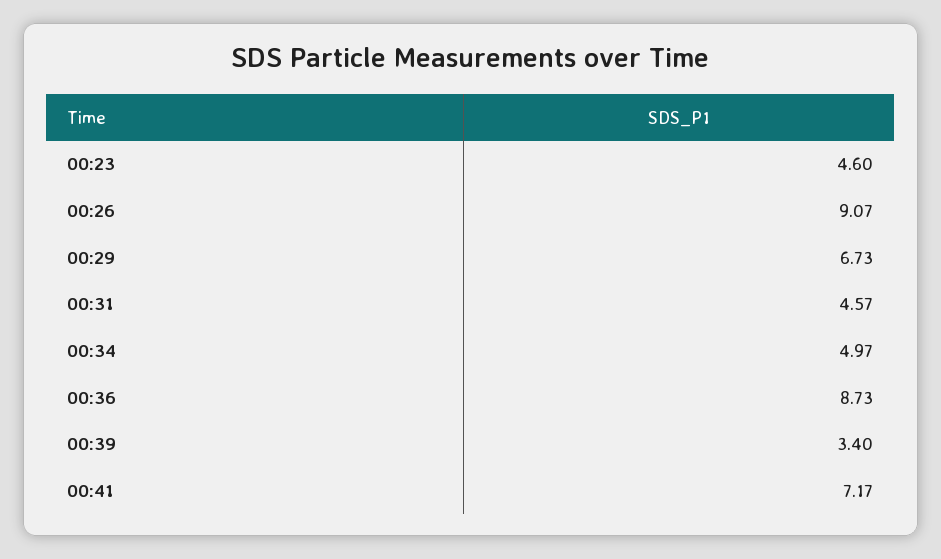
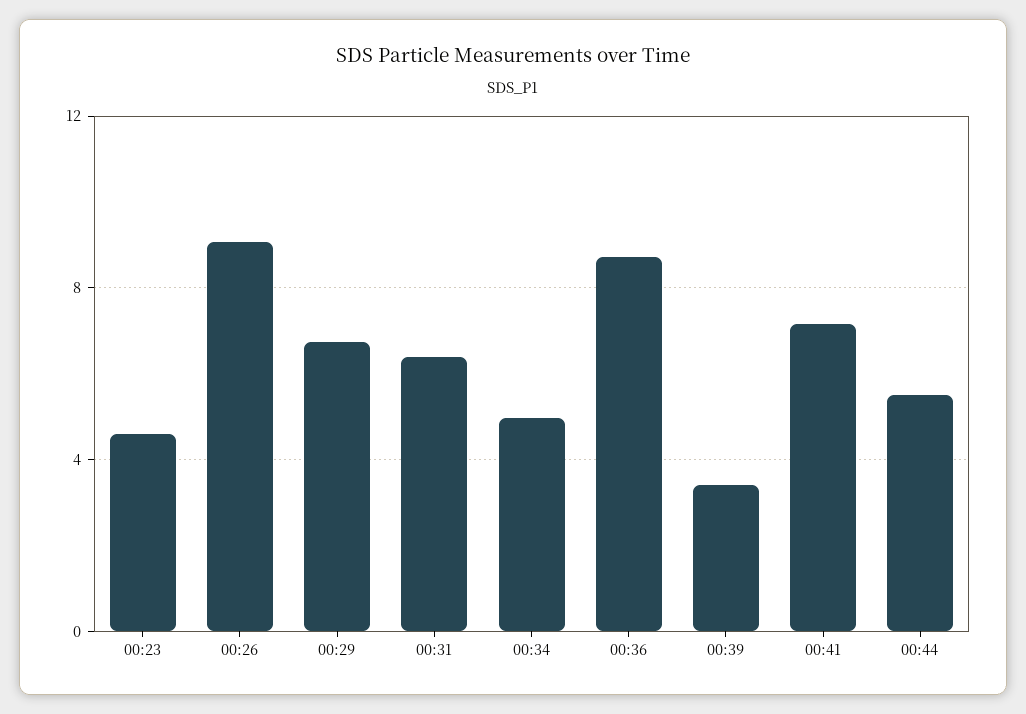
00:31: 4.57 -> 6.5
00:44: none -> 5.5

